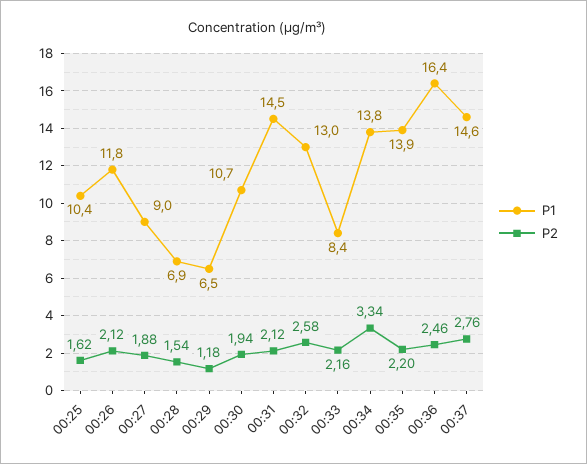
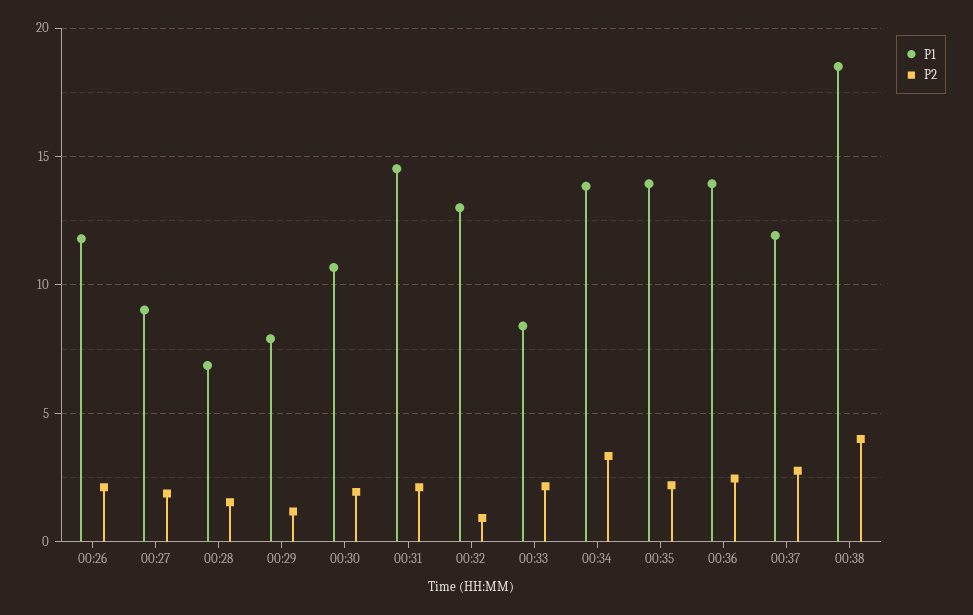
P1, 00:25: 10.4 -> none
P2, 00:25: 1.62 -> none
P1, 00:29: 6.5 -> 8
P2, 00:32: 2.58 -> 1
P1, 00:36: 16.4 -> 14
P1, 00:37: 14.6 -> 12
P1, 00:38: none -> 18.5
P2, 00:38: none -> 4

